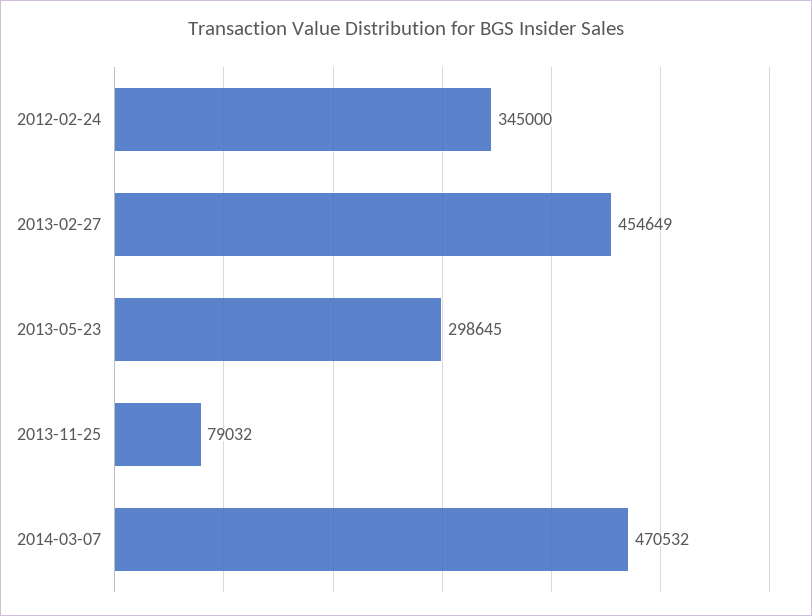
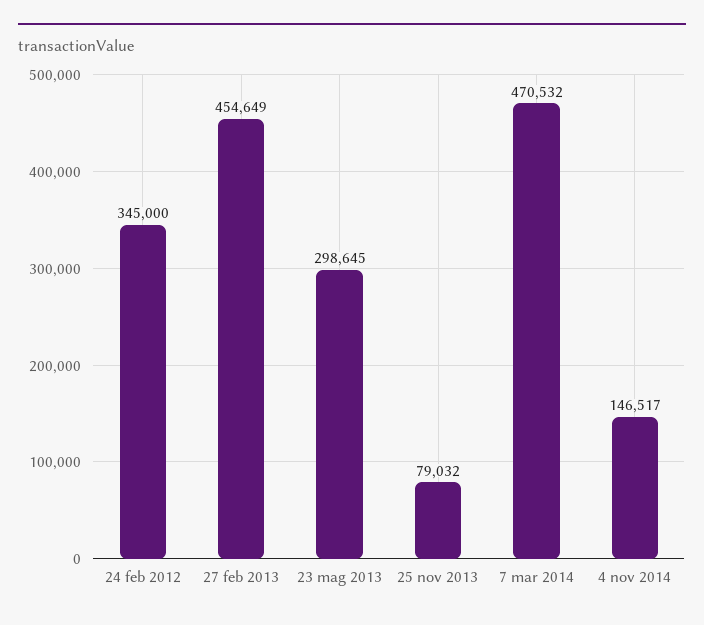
4 nov 2014: none -> 146517

